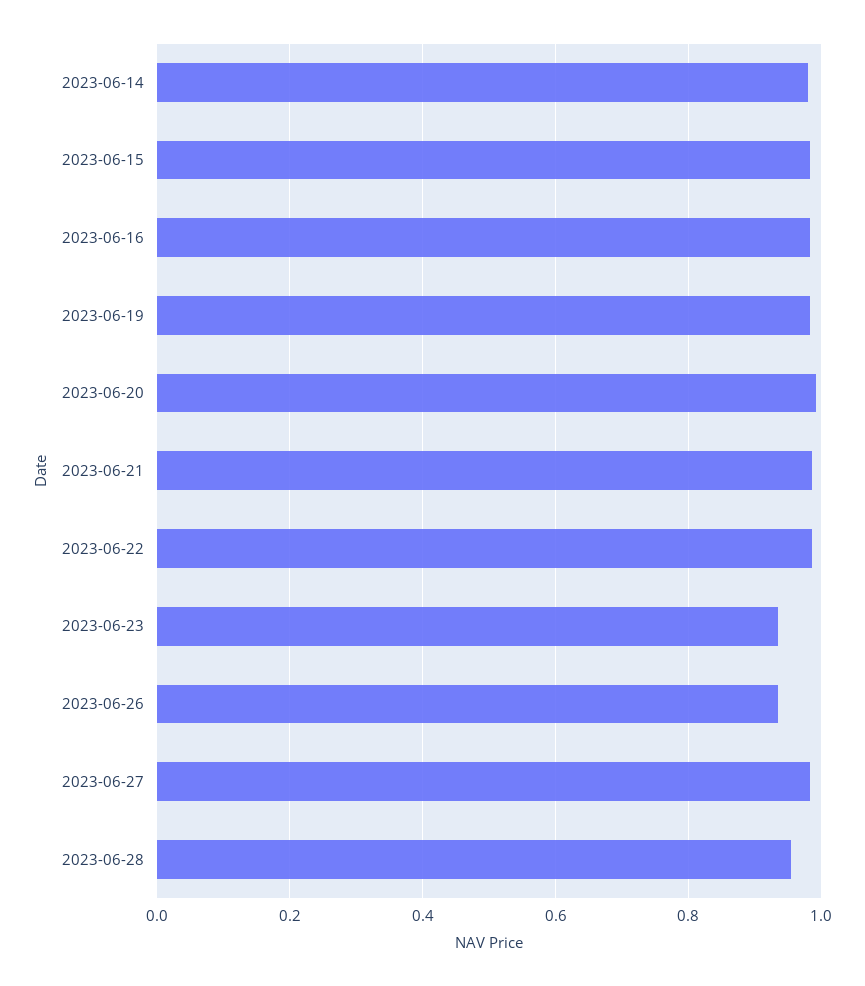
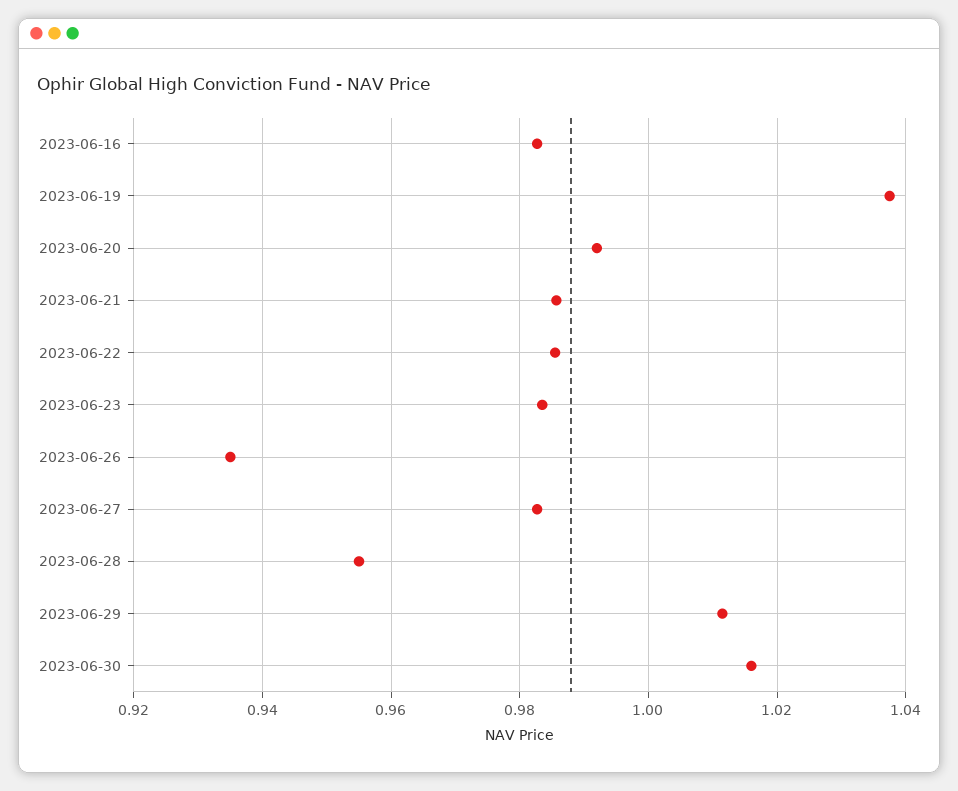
2023-06-14: 0.98 -> none
2023-06-15: 0.98 -> none
2023-06-19: 0.98 -> 1.038
2023-06-23: 0.94 -> 0.984
2023-06-29: none -> 1.012
2023-06-30: none -> 1.016

